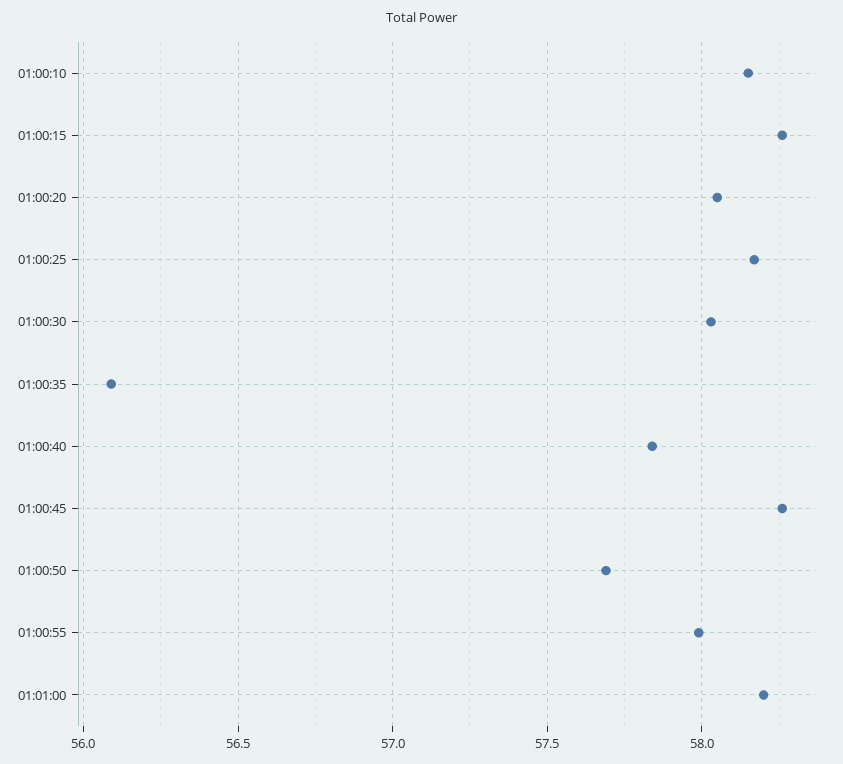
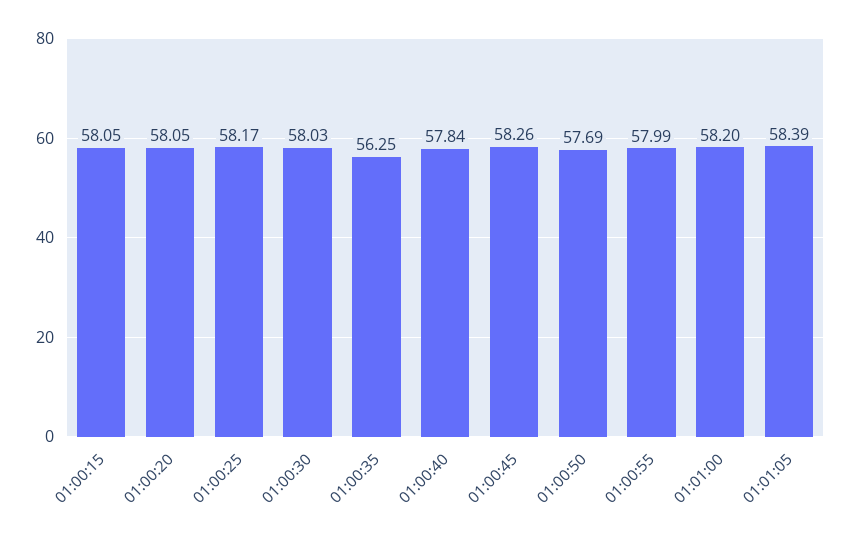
01:00:10: 58.15 -> none
01:00:15: 58.25 -> 58.05
01:00:35: 56.1 -> 56.25
01:01:05: none -> 58.39

